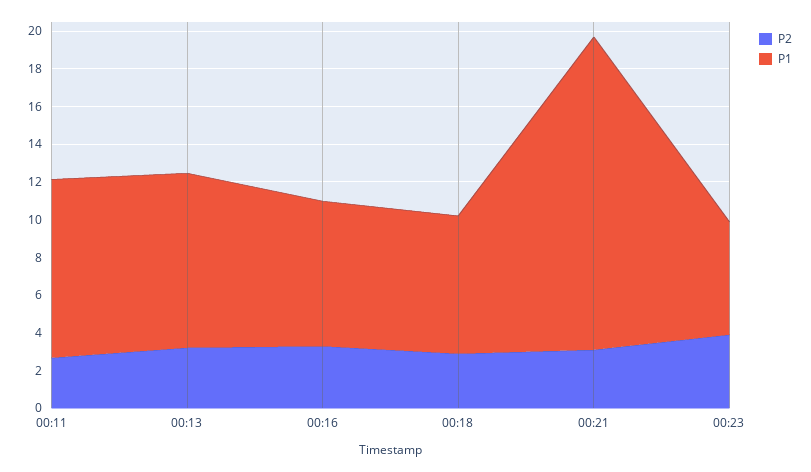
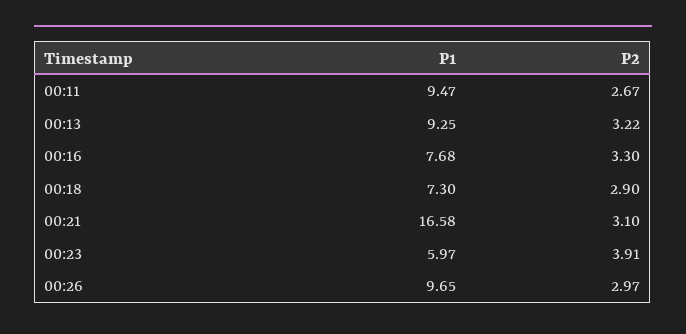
P1, 00:26: none -> 9.65
P2, 00:26: none -> 2.97

